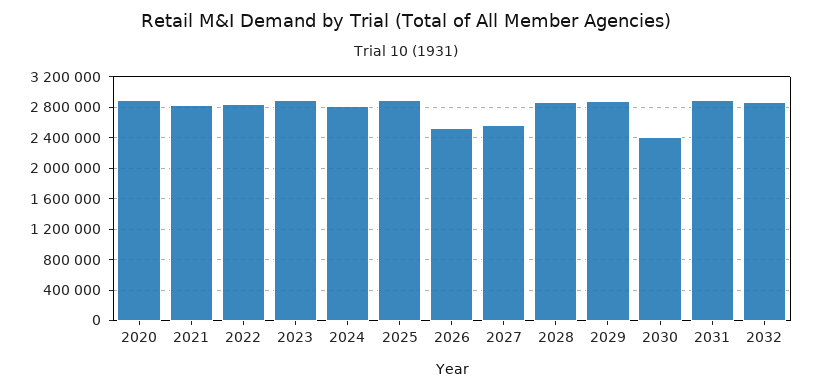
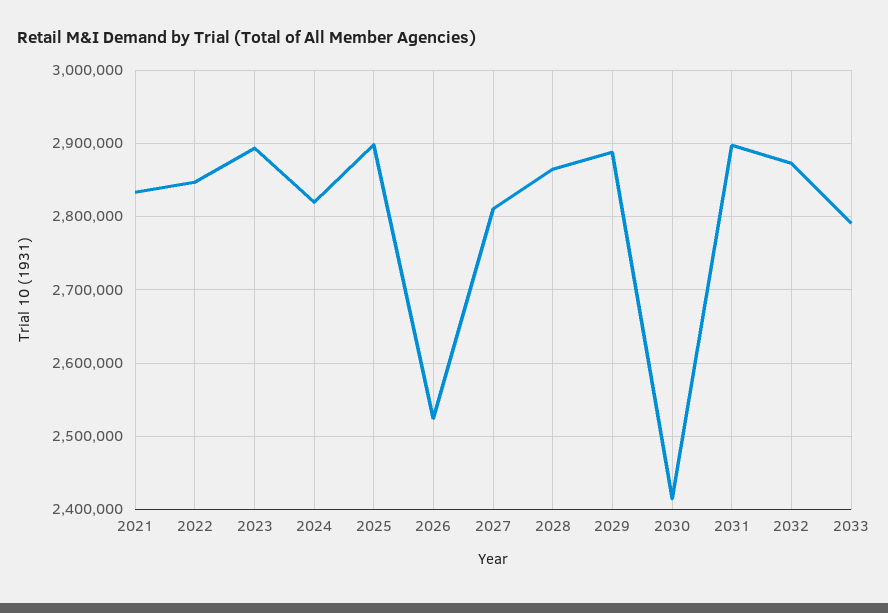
2020: 2900000 -> none
2027: 2600000 -> 2810000
2033: none -> 2790000

